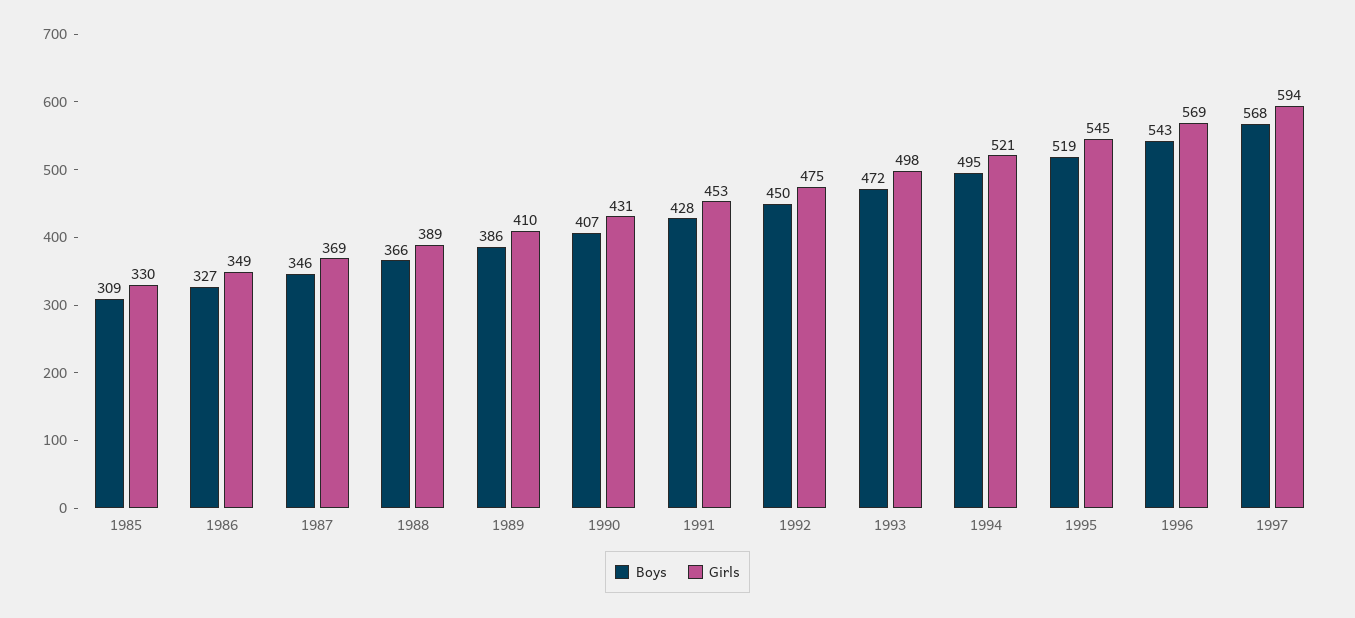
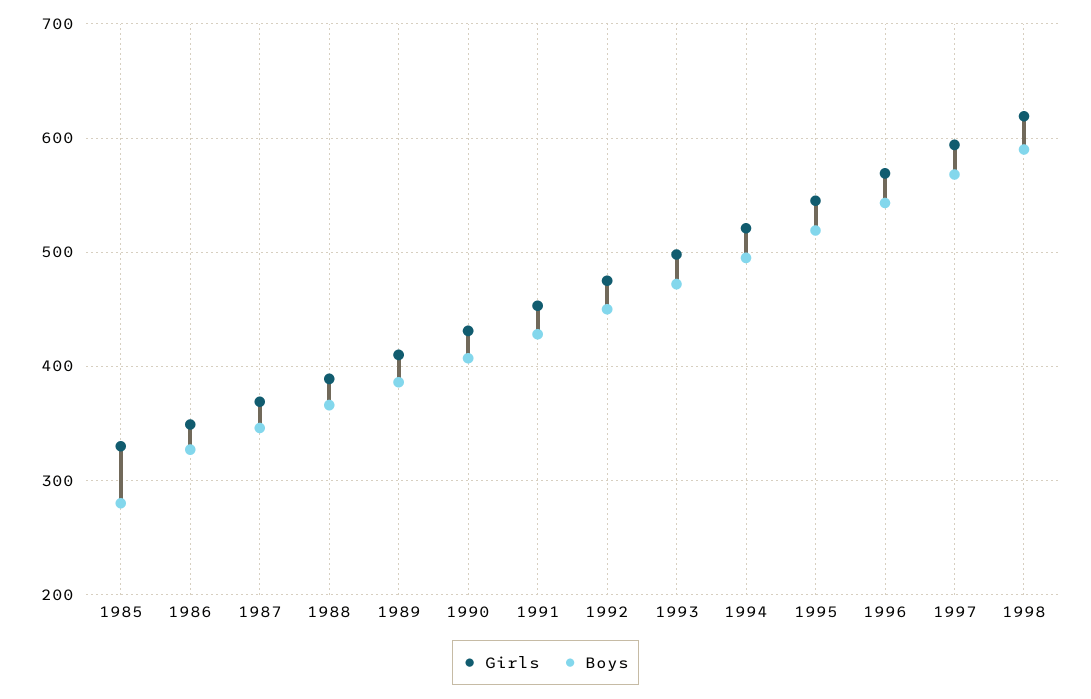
Boys, 1985: 309 -> 280
Girls, 1998: none -> 620
Boys, 1998: none -> 590

